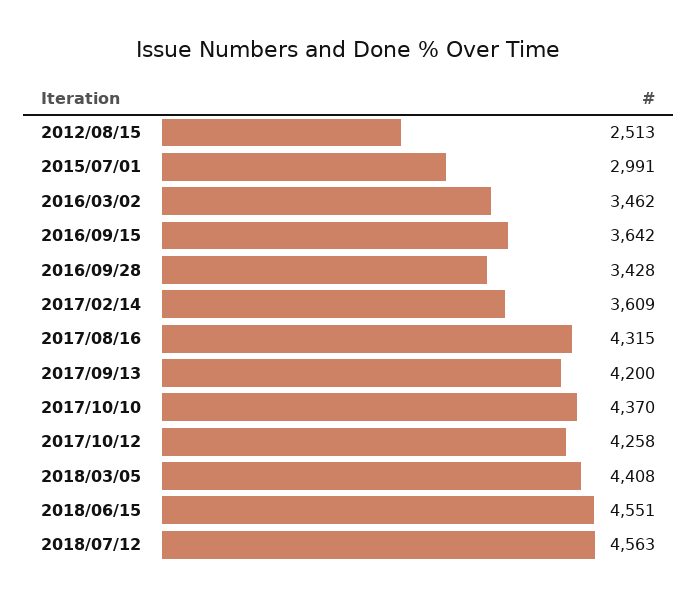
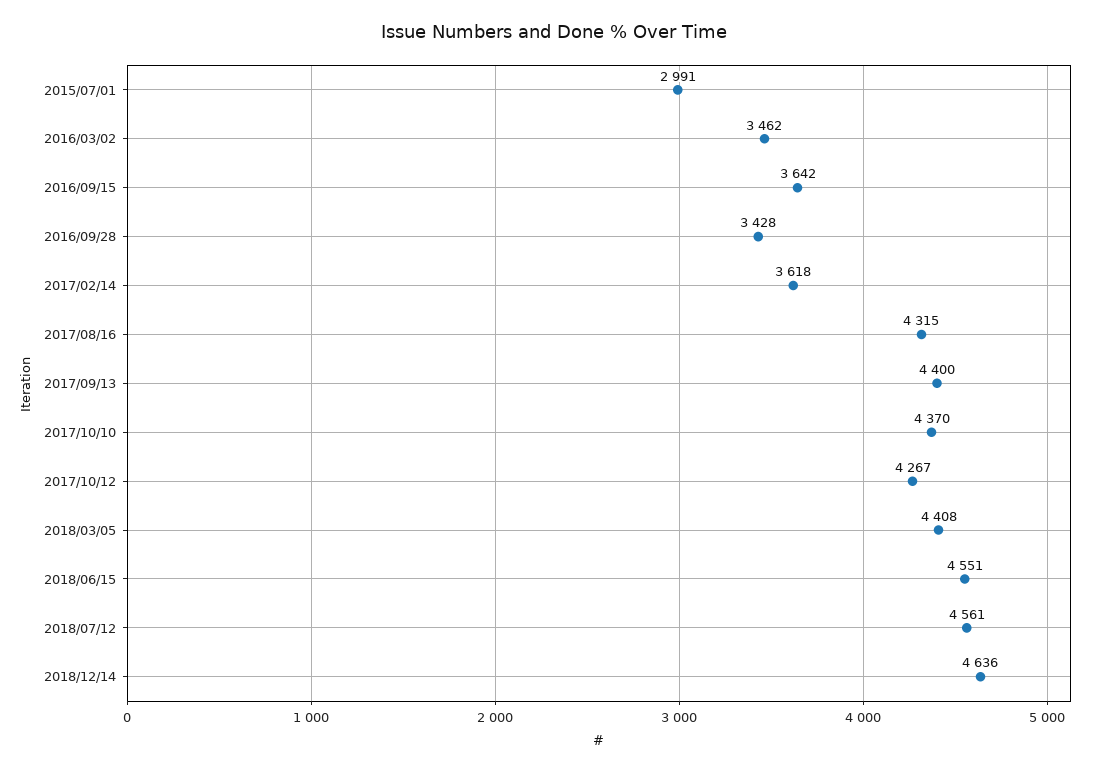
2012/08/15: 2513 -> none
2017/02/14: 3609 -> 3618
2017/09/13: 4200 -> 4400
2017/10/12: 4258 -> 4267
2018/07/12: 4563 -> 4561
2018/12/14: none -> 4636

